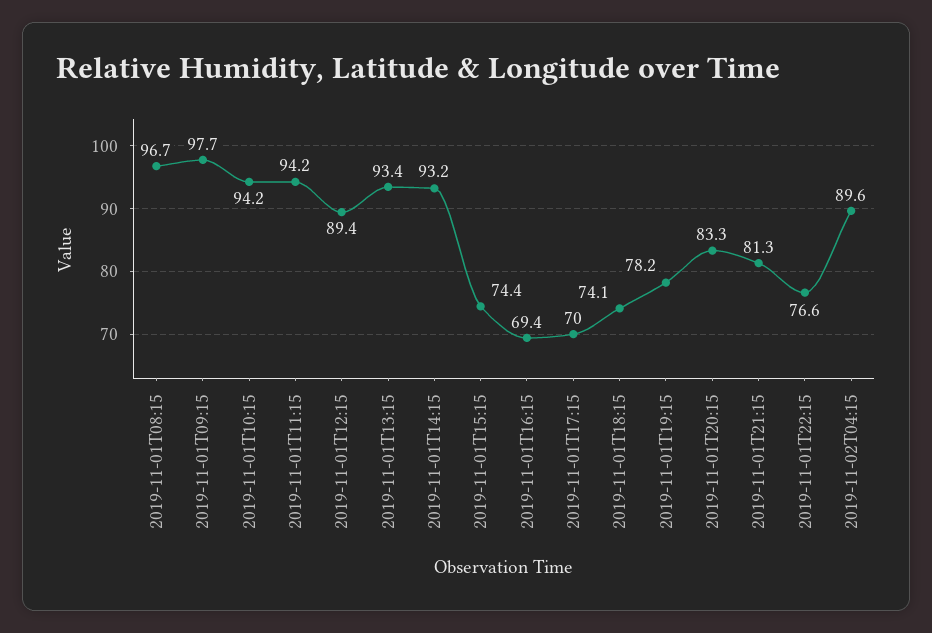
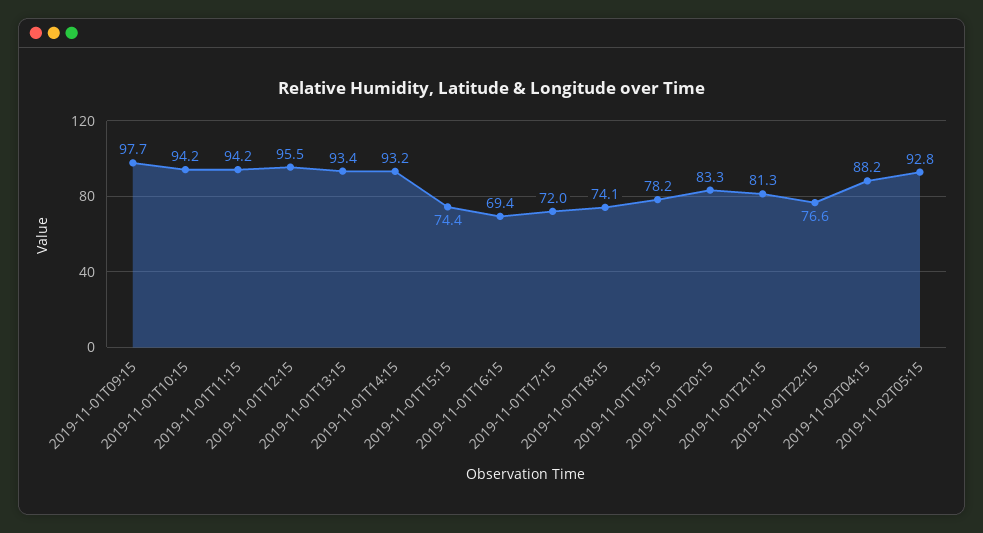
2019-11-01T08:15: 96.7 -> none
2019-11-01T12:15: 89.4 -> 95.5
2019-11-01T17:15: 70 -> 72
2019-11-02T04:15: 89.6 -> 88.2
2019-11-02T05:15: none -> 92.8

